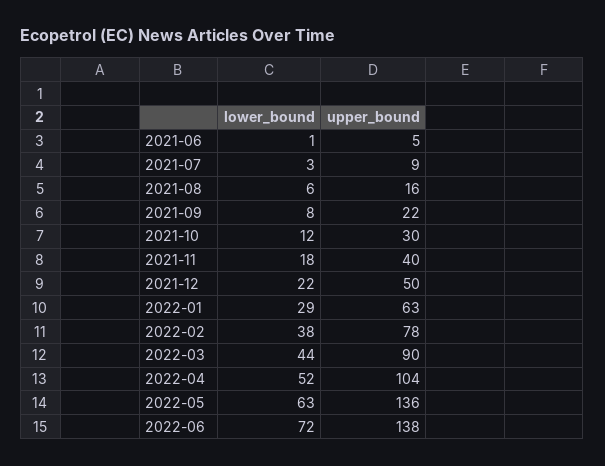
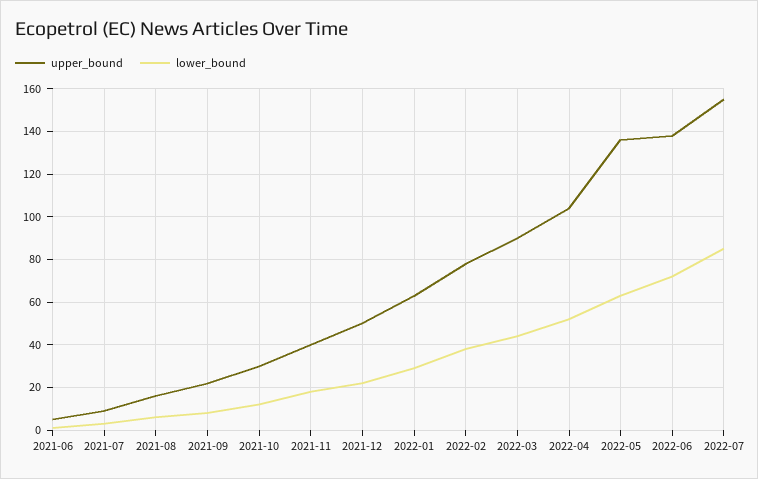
upper_bound, 2022-07: none -> 155
lower_bound, 2022-07: none -> 85

